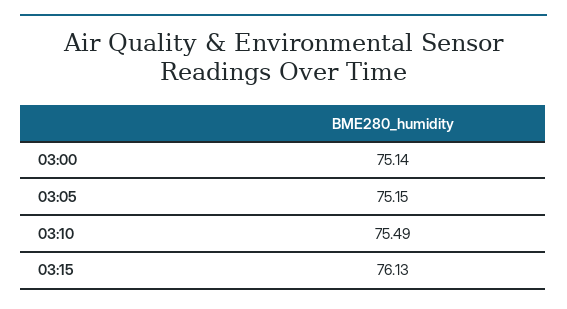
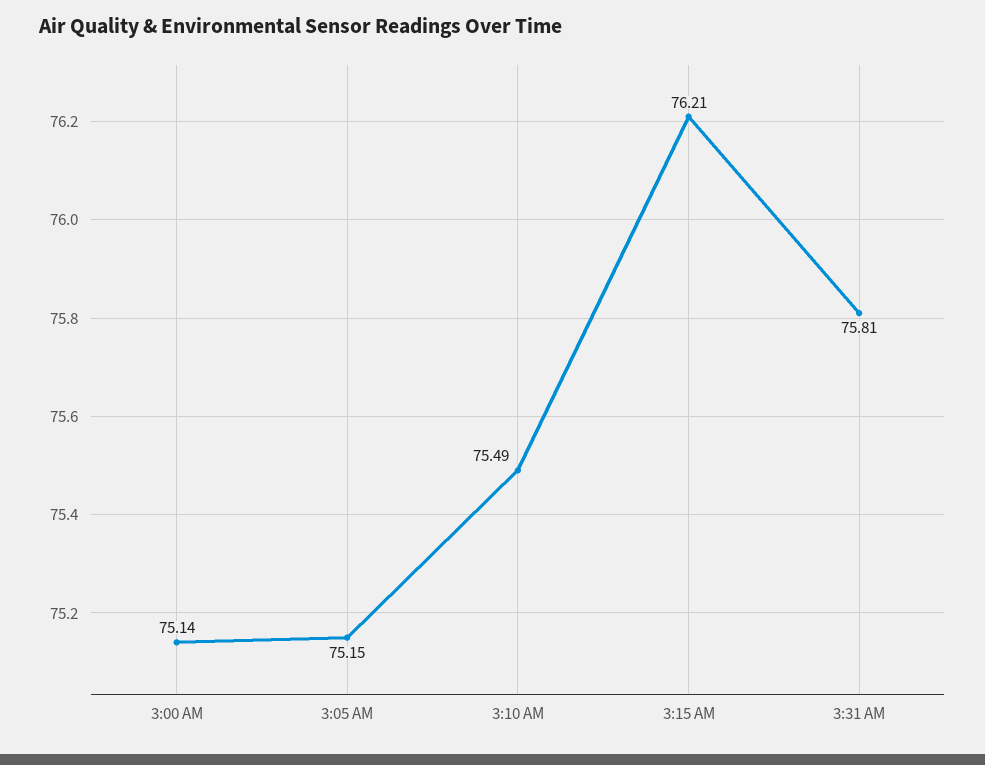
03:15: 76.13 -> 76.21
3:31 AM: none -> 75.81

